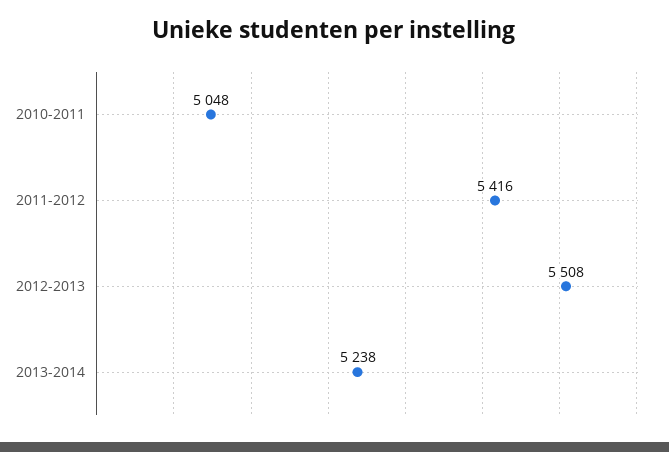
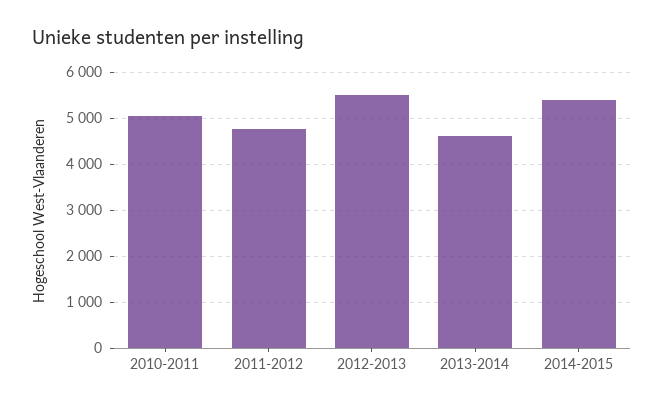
2011-2012: 5416 -> 4800
2013-2014: 5238 -> 4600
2014-2015: none -> 5400

